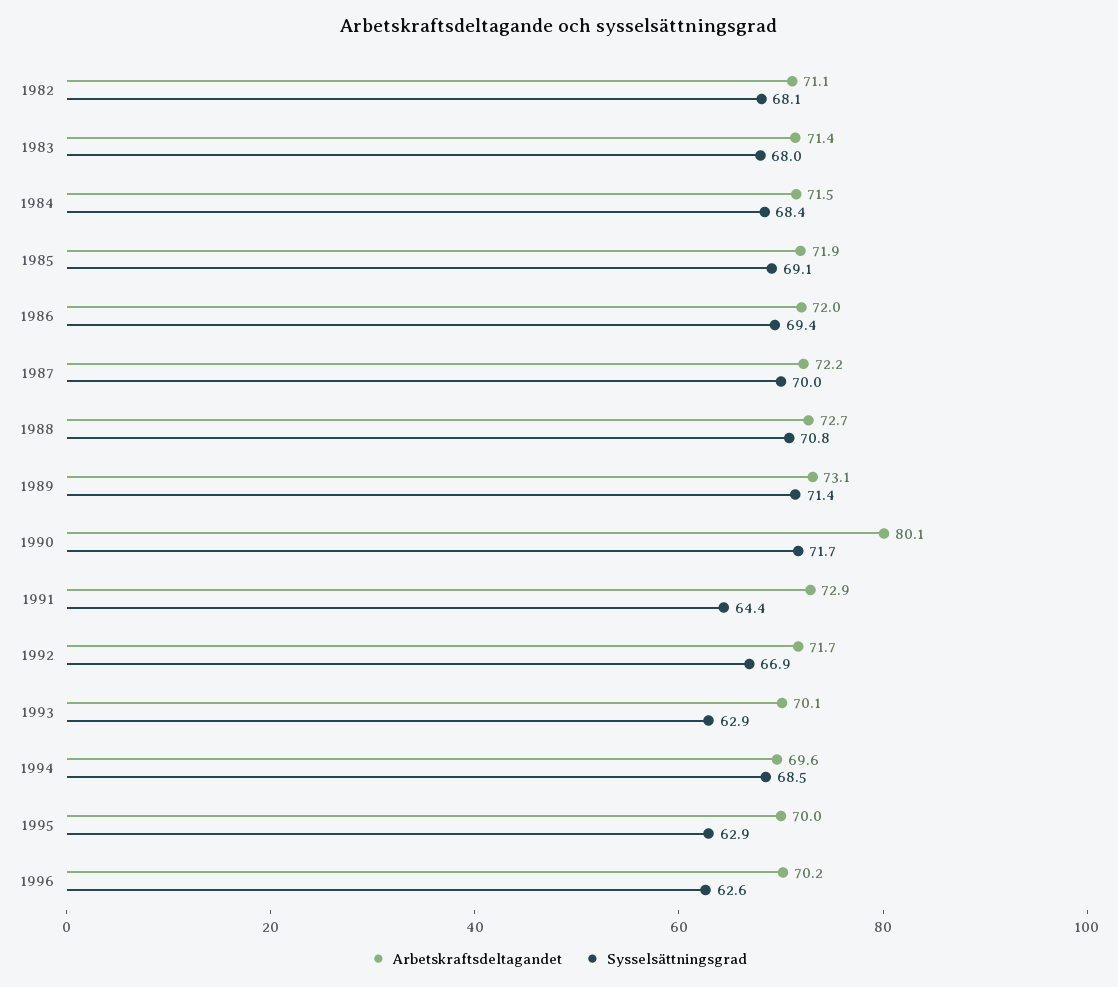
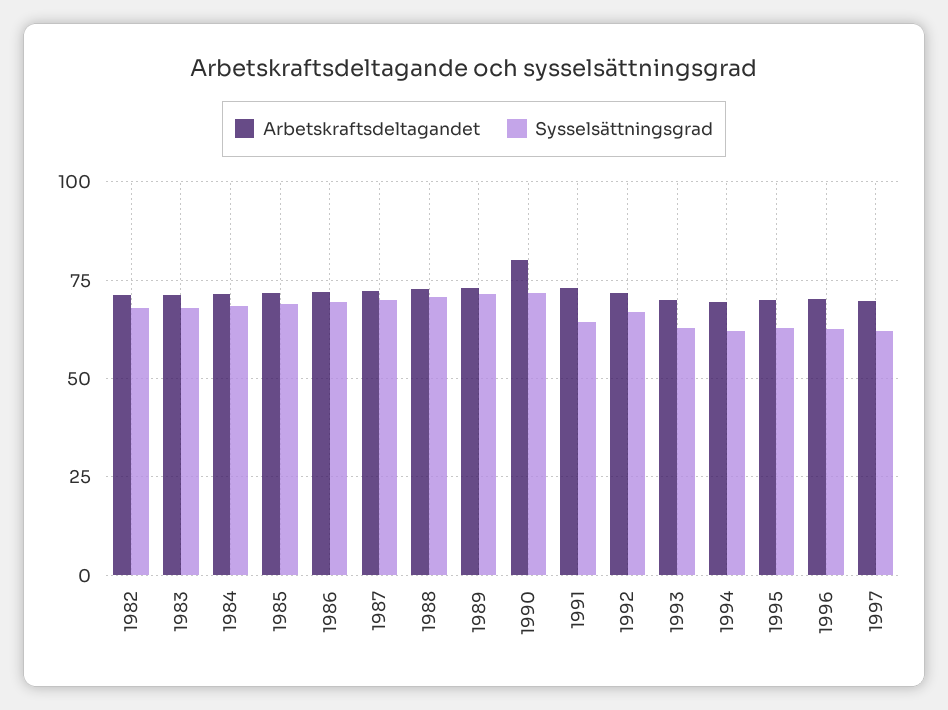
Sysselsättningsgrad, 1994: 68.5 -> 62.5
Arbetskraftsdeltagandet, 1997: none -> 70
Sysselsättningsgrad, 1997: none -> 62.5

